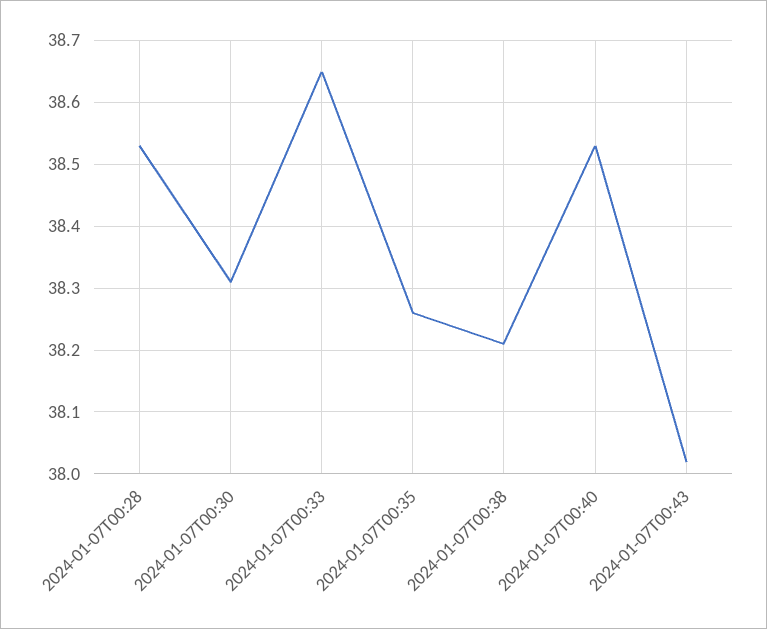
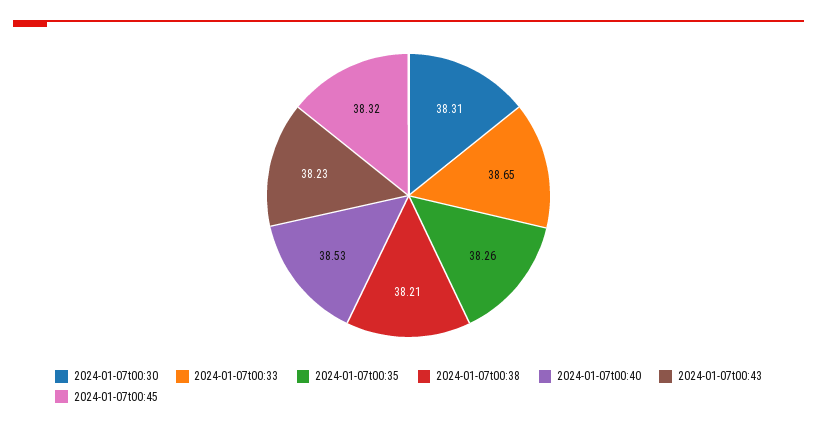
2024-01-07T00:28: 38.53 -> none
2024-01-07T00:43: 38.02 -> 38.23
2024-01-07t00:45: none -> 38.32

